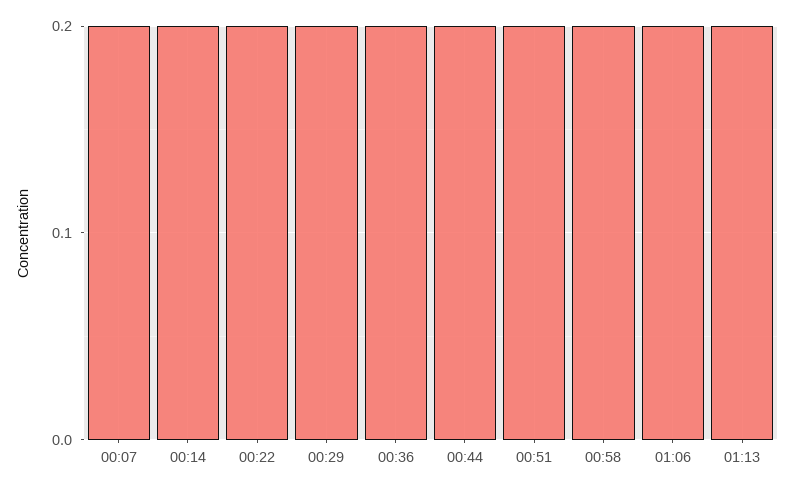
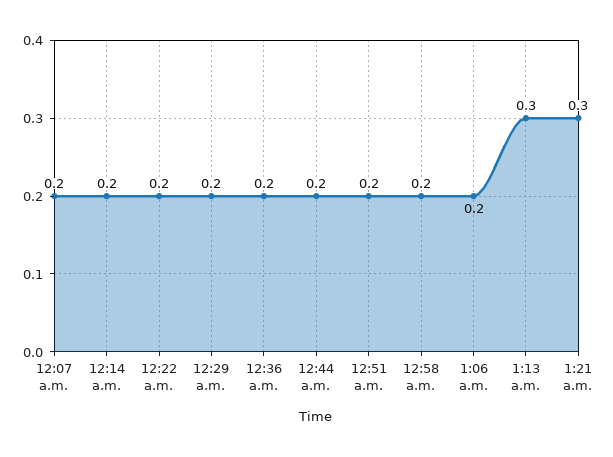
01:13: 0.2 -> 0.3
1:21 a.m.: none -> 0.3

